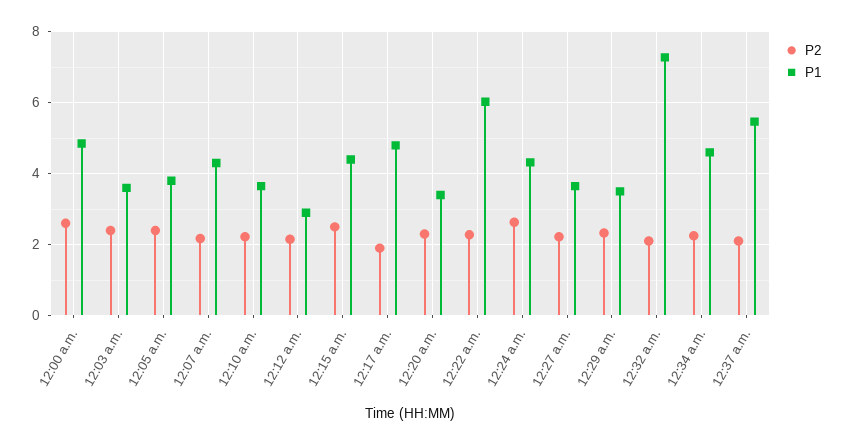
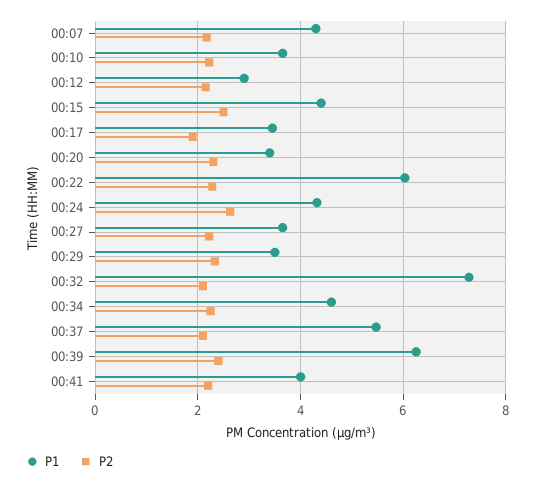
P2, 12:00 a.m.: 2.6 -> none
P1, 12:00 a.m.: 4.8 -> none
P2, 12:03 a.m.: 2.4 -> none
P1, 12:03 a.m.: 3.6 -> none
P2, 12:05 a.m.: 2.4 -> none
P1, 12:05 a.m.: 3.8 -> none
P1, 12:17 a.m.: 4.8 -> 3.4
P1, 00:39: none -> 6.2
P2, 00:39: none -> 2.4
P1, 00:41: none -> 4
P2, 00:41: none -> 2.2

